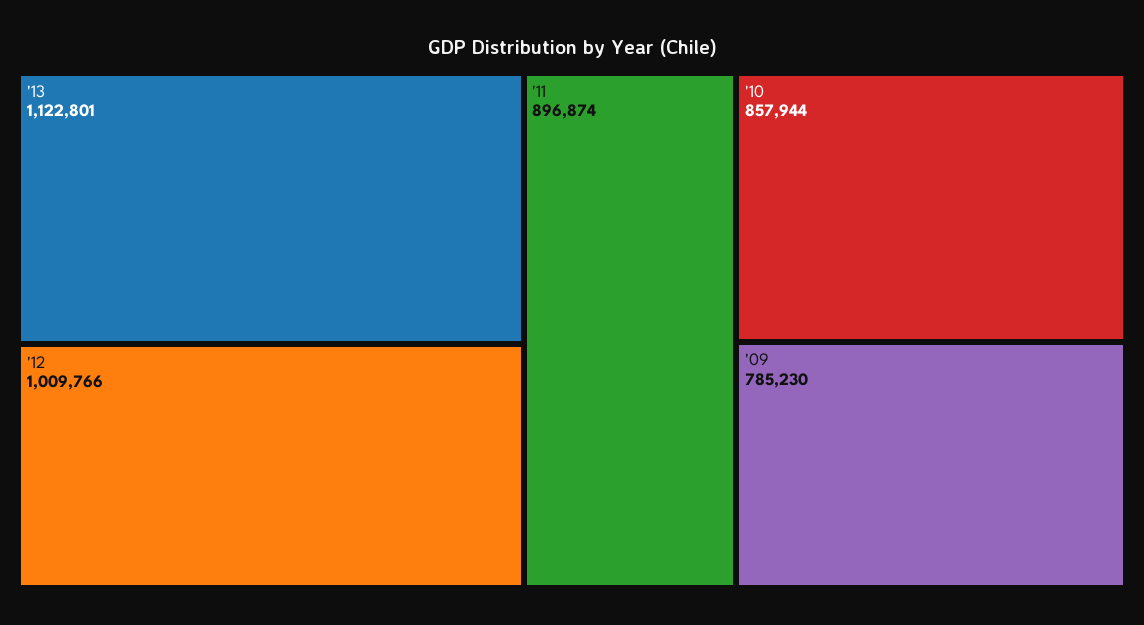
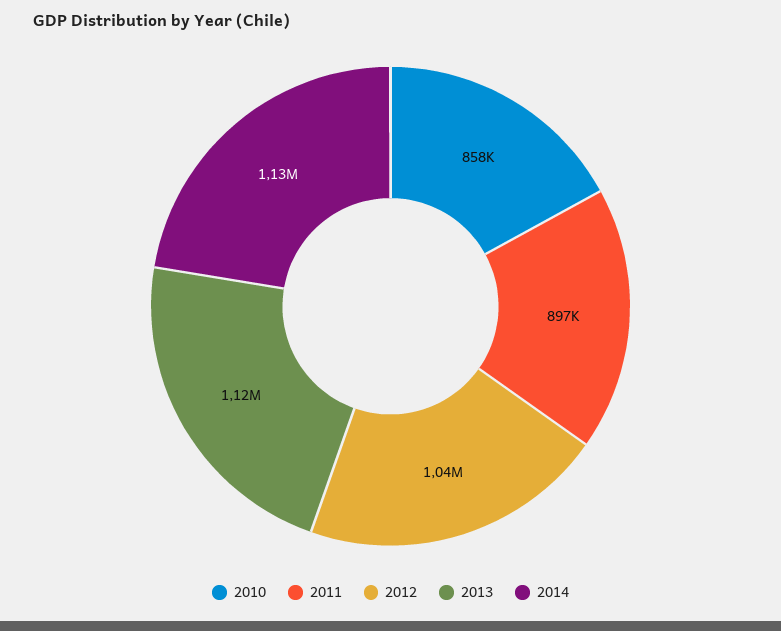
'12: 1009766 -> 1040000
'09: 785230 -> none
2014: none -> 1130000

